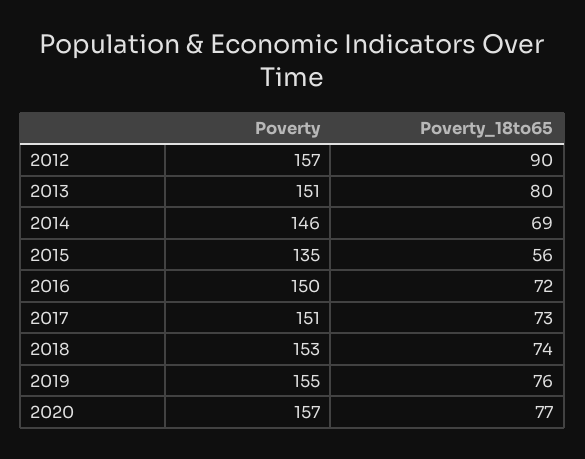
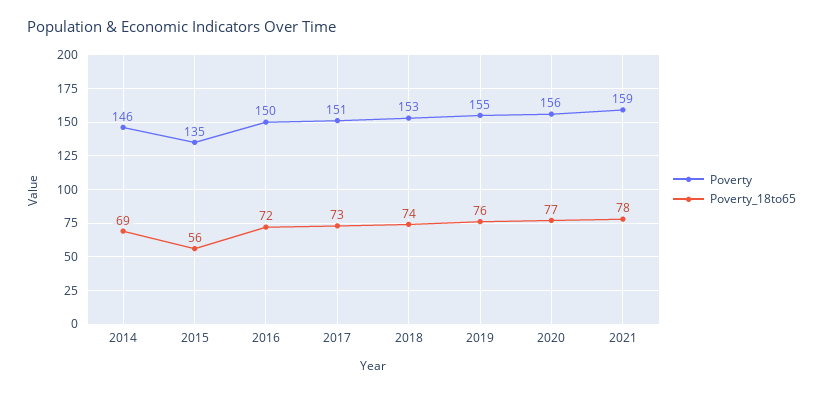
Poverty, 2012: 157 -> none
Poverty_18to65, 2012: 90 -> none
Poverty, 2013: 151 -> none
Poverty_18to65, 2013: 80 -> none
Poverty, 2020: 157 -> 156
Poverty, 2021: none -> 159
Poverty_18to65, 2021: none -> 78

